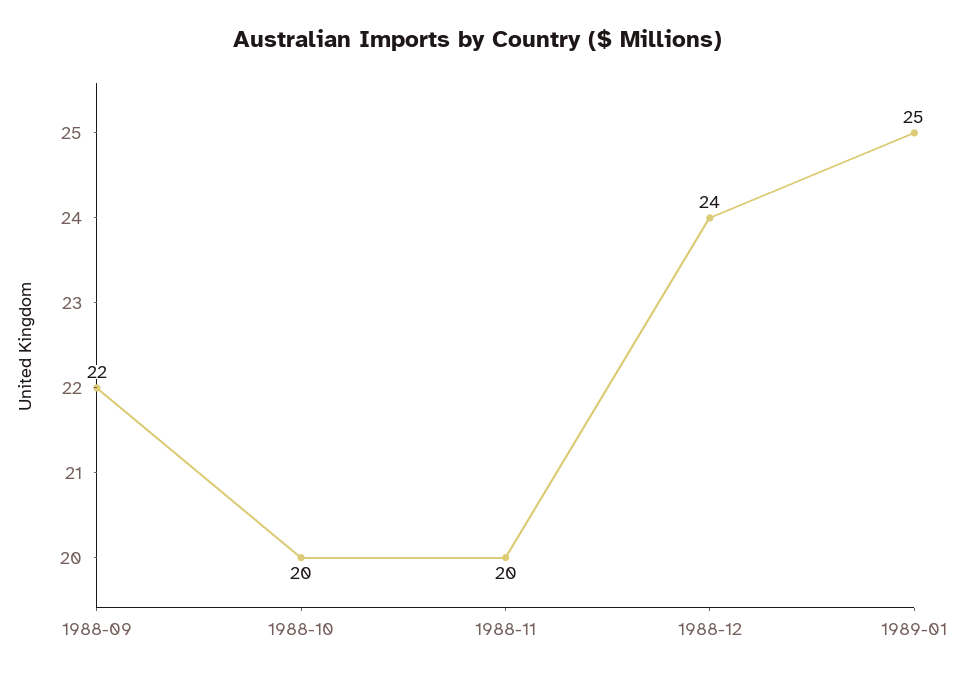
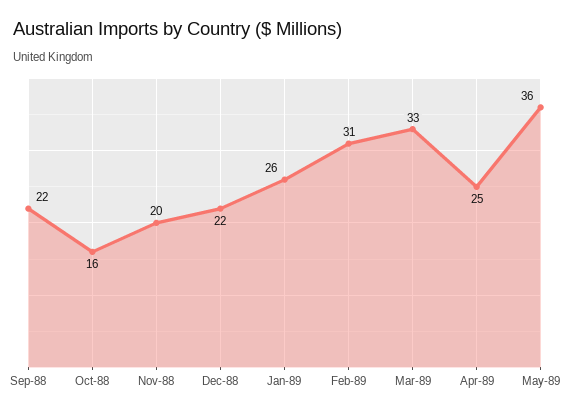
1988-10: 20 -> 16
1988-12: 24 -> 22
1989-01: 25 -> 26
Feb-89: none -> 31
Mar-89: none -> 33
Apr-89: none -> 25
May-89: none -> 36

